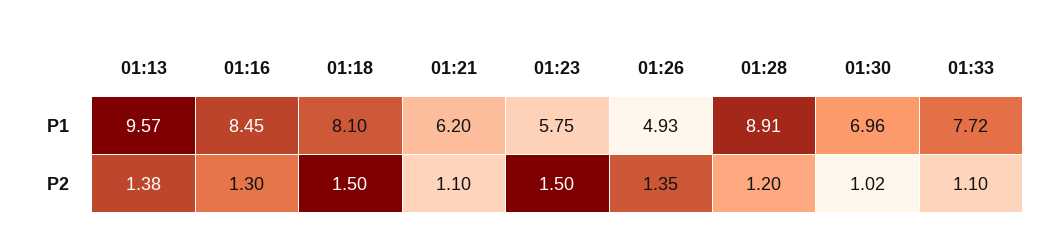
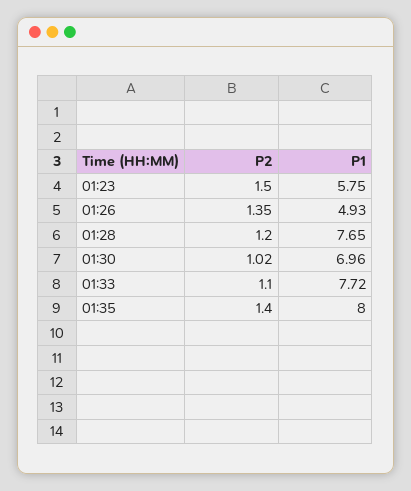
01:13, P1: 9.57 -> none
01:16, P1: 8.45 -> none
01:18, P1: 8.1 -> none
01:21, P1: 6.2 -> none
01:28, P1: 8.91 -> 7.65
01:13, P2: 1.38 -> none
01:16, P2: 1.3 -> none
01:18, P2: 1.5 -> none
01:21, P2: 1.1 -> none
01:35, P2: none -> 1.4
01:35, P1: none -> 8

